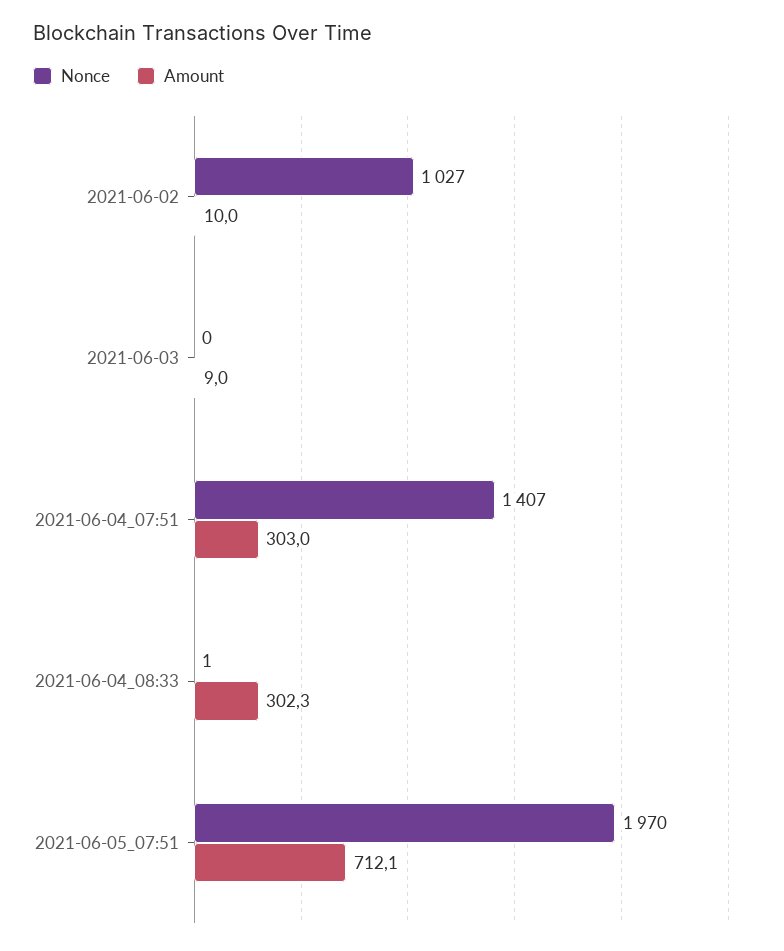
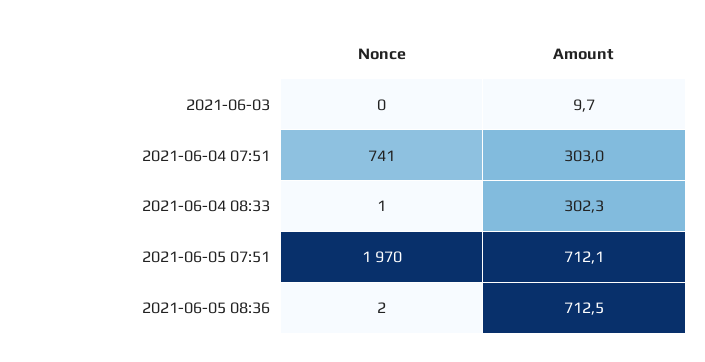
Nonce, 2021-06-02: 1027 -> none
Amount, 2021-06-02: 10 -> none
Amount, 2021-06-03: 9 -> 9.7
Nonce, 2021-06-04_07:51: 1407 -> 741
Nonce, 2021-06-05 08:36: none -> 2
Amount, 2021-06-05 08:36: none -> 712.5

